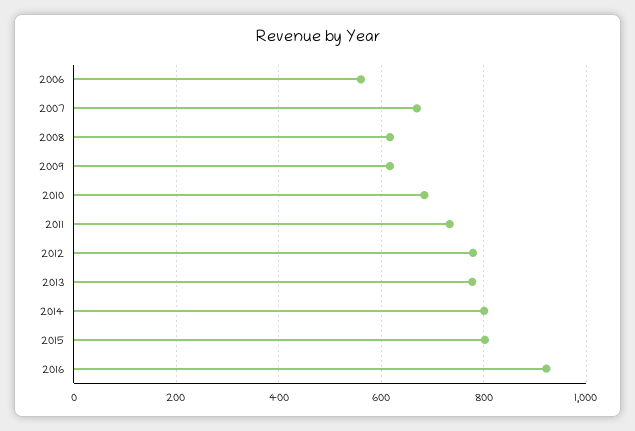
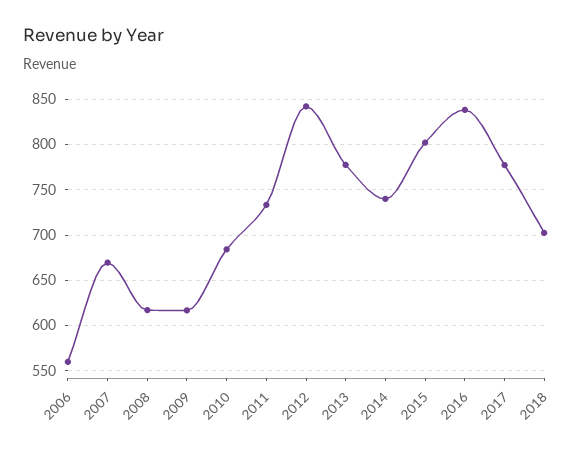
2012: 780 -> 840
2014: 800 -> 740
2016: 920 -> 840
2017: none -> 780
2018: none -> 700

